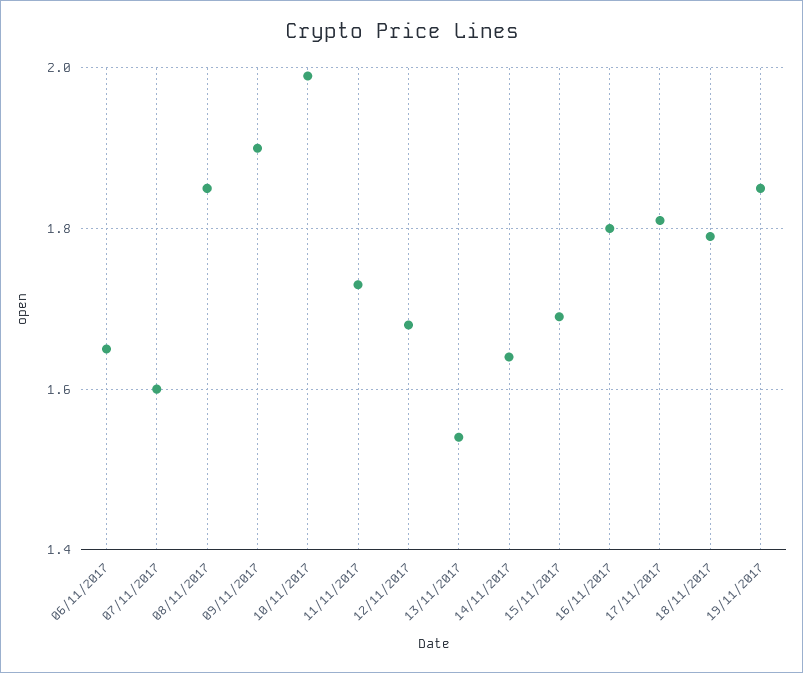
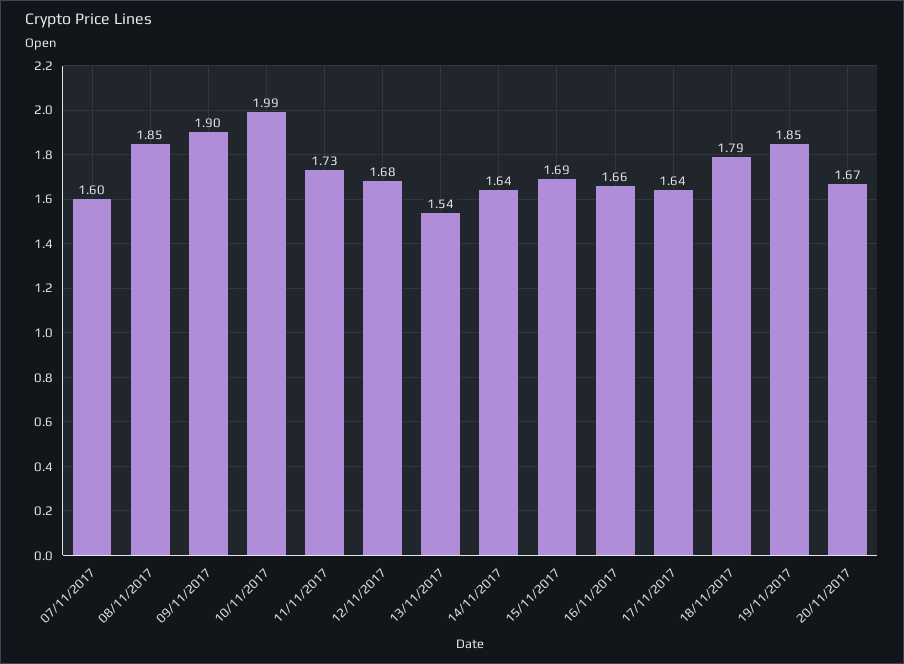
06/11/2017: 1.65 -> none
16/11/2017: 1.8 -> 1.66
17/11/2017: 1.8 -> 1.64
20/11/2017: none -> 1.67

